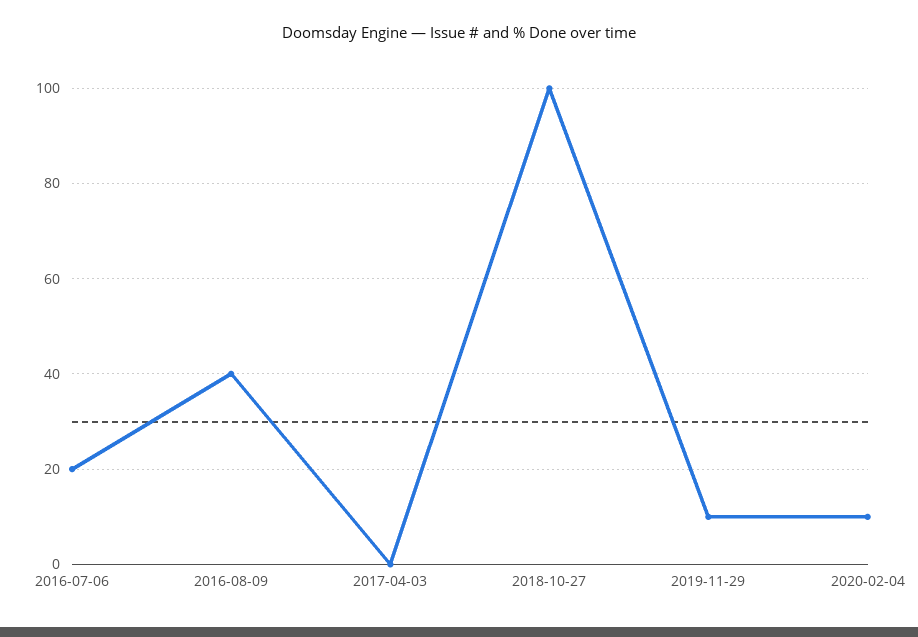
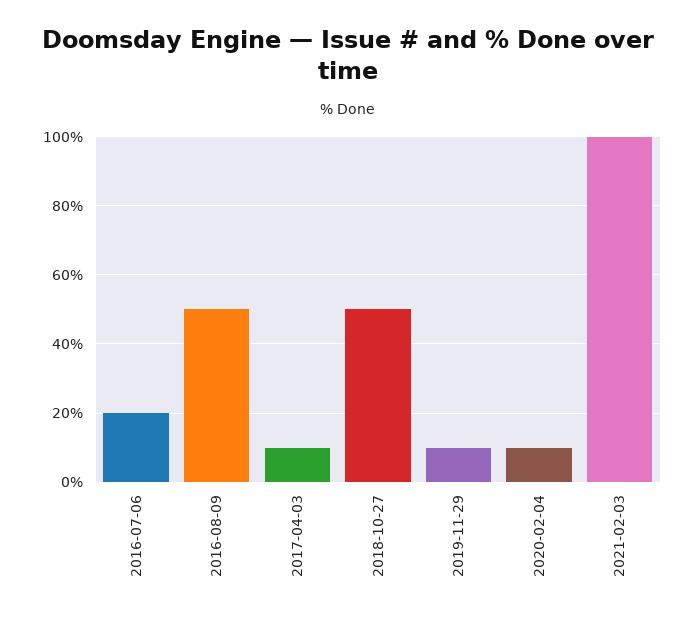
2016-08-09: 40 -> 50
2017-04-03: 0 -> 10
2018-10-27: 100 -> 50
2021-02-03: none -> 100

